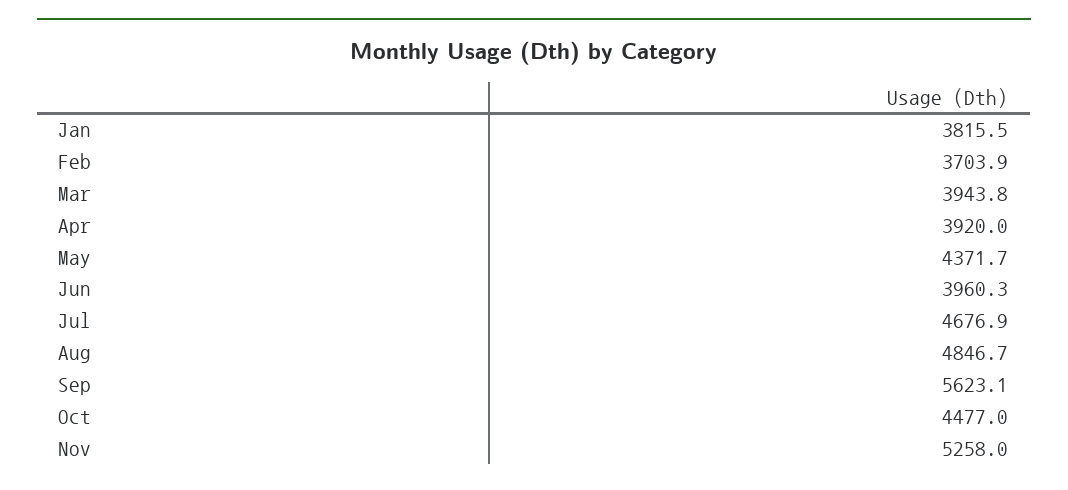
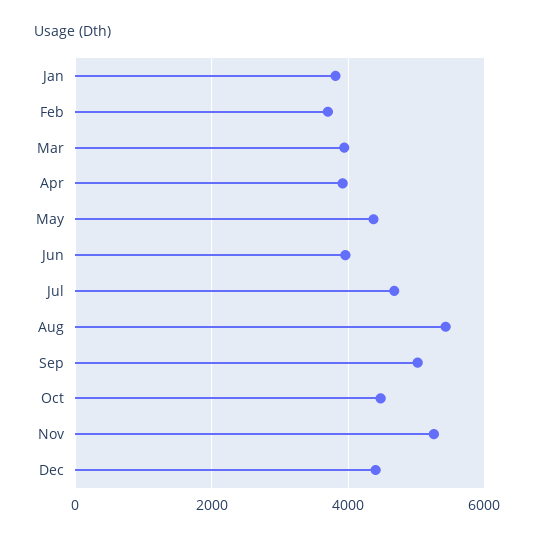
Aug: 4846.7 -> 5400
Sep: 5623.1 -> 5000
Dec: none -> 4400

